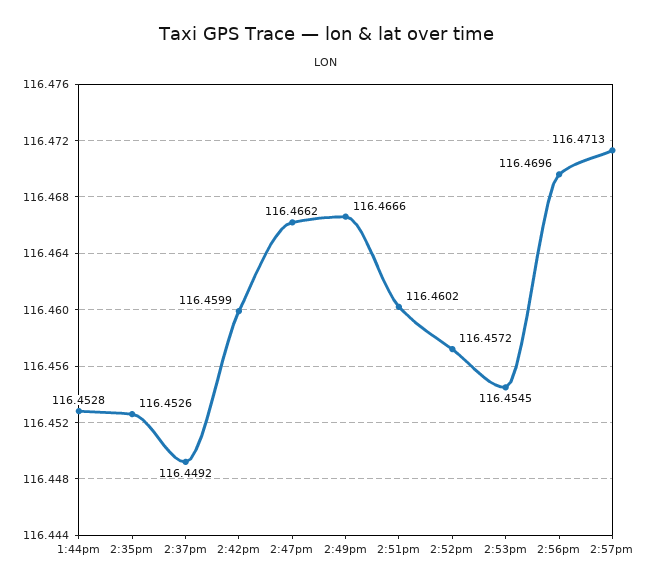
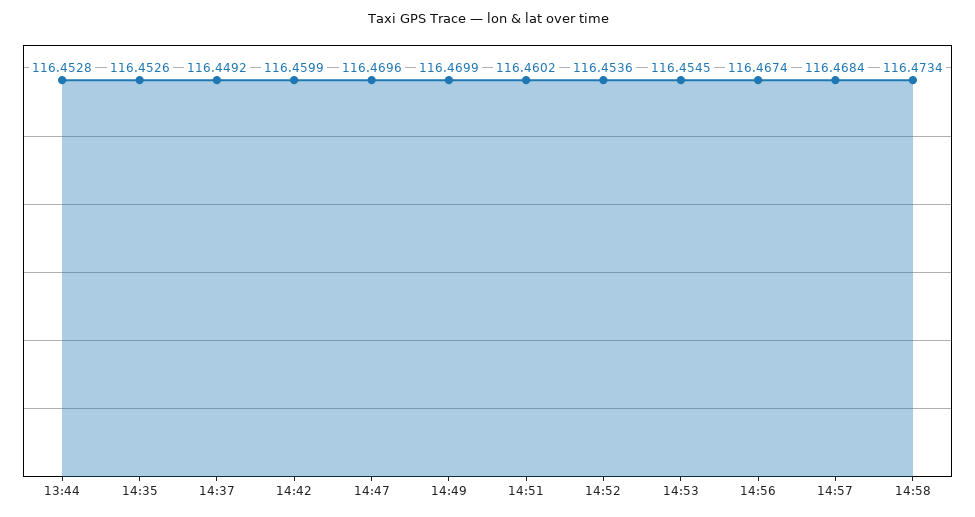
2:47pm: 116.4662 -> 116.4696
2:49pm: 116.4666 -> 116.4699
2:52pm: 116.4572 -> 116.4536
2:56pm: 116.4696 -> 116.4674
2:57pm: 116.4713 -> 116.4684
14:58: none -> 116.4734

